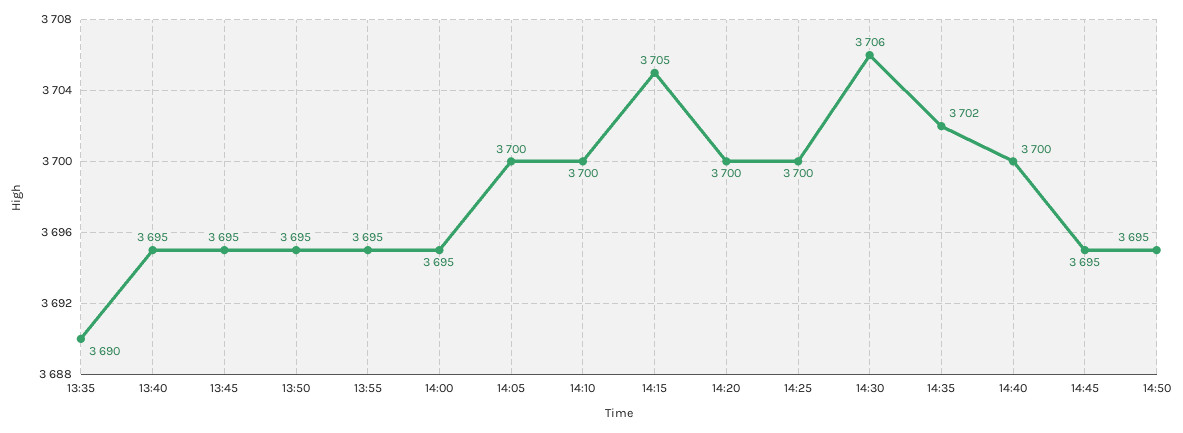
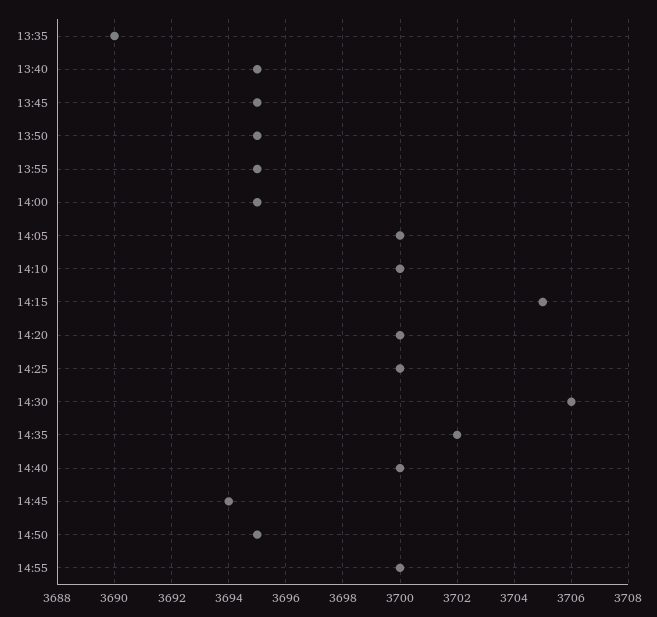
14:45: 3695 -> 3694
14:55: none -> 3700

